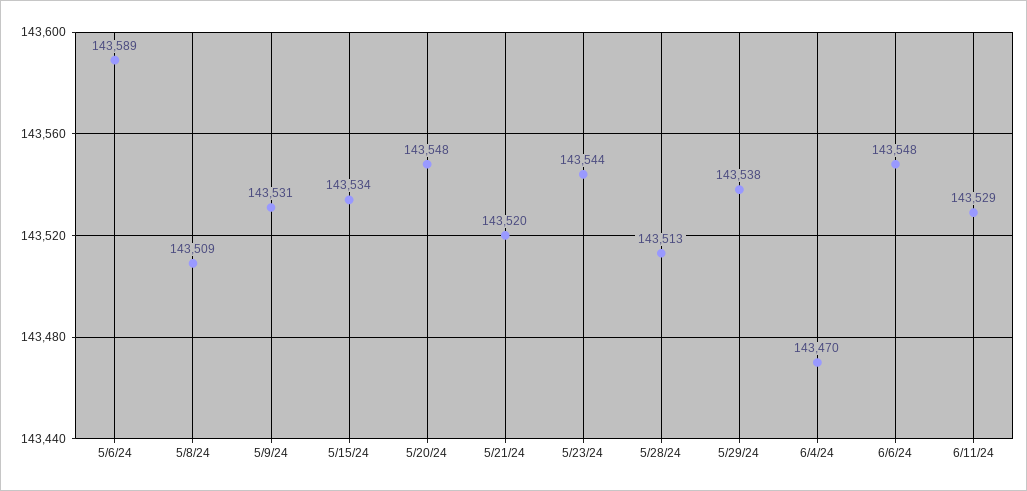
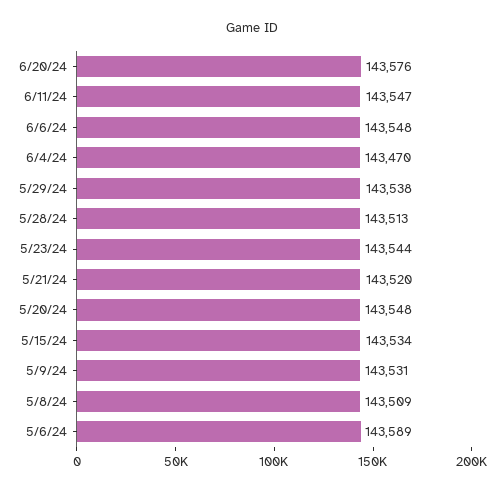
6/11/24: 143529 -> 143547
6/20/24: none -> 143576

